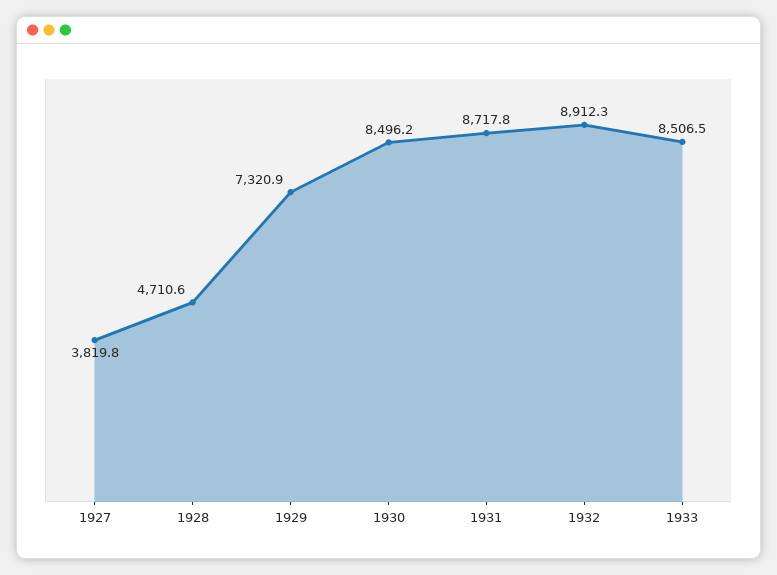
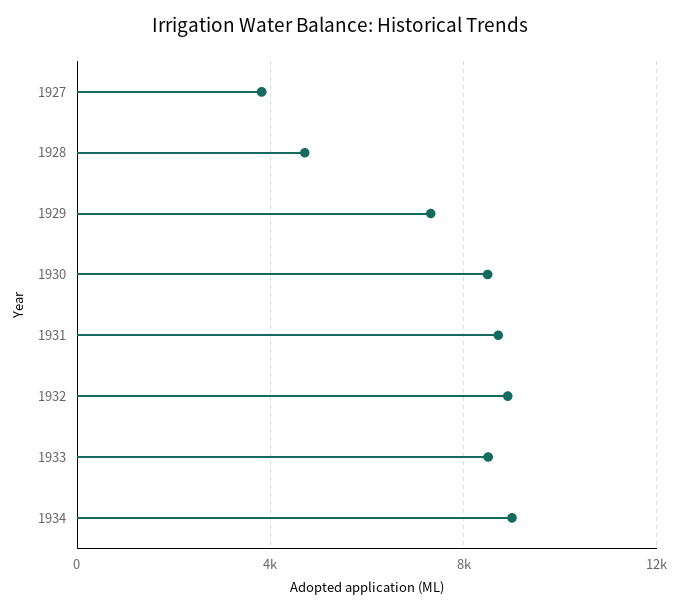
1934: none -> 9000

